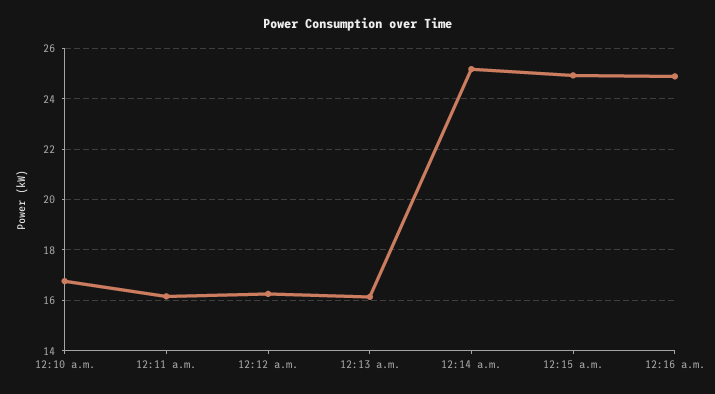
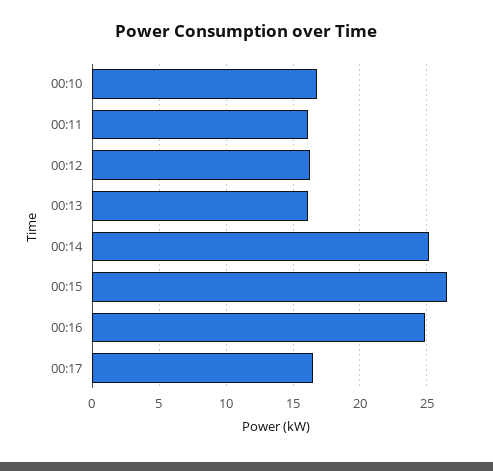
12:15 a.m.: 25 -> 26.5
00:17: none -> 16.5

